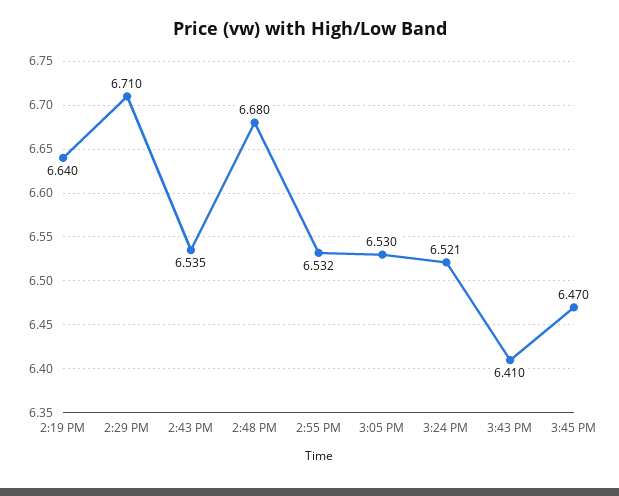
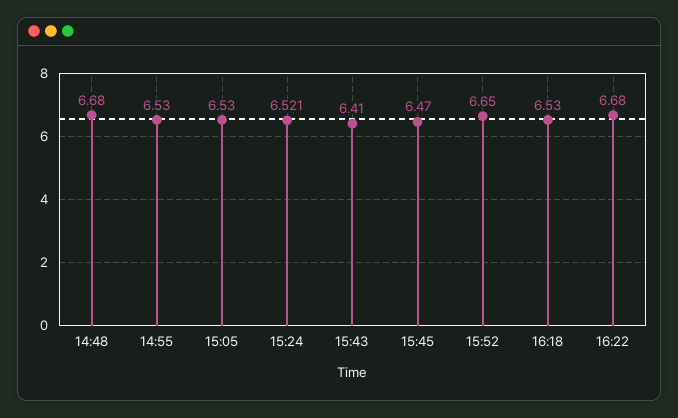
2:19 PM: 6.64 -> none
2:29 PM: 6.71 -> none
2:43 PM: 6.535 -> none
2:55 PM: 6.532 -> 6.53
15:52: none -> 6.65
16:18: none -> 6.53
16:22: none -> 6.68

